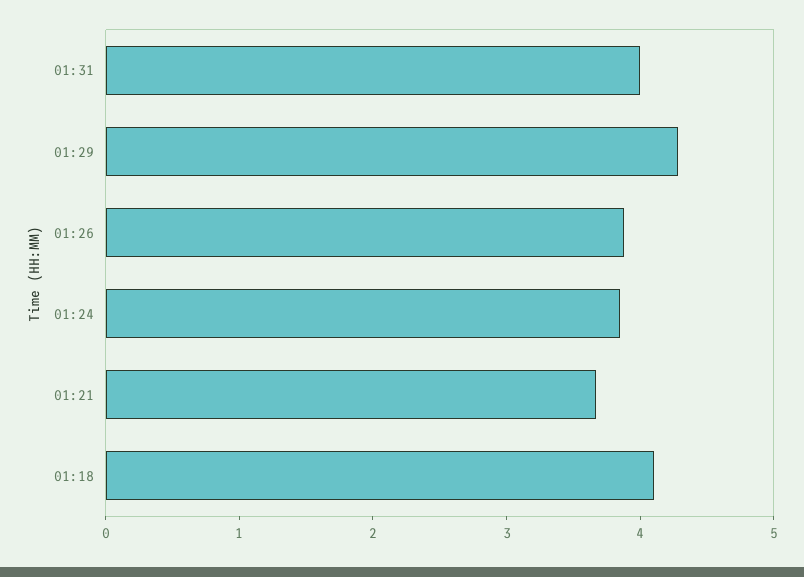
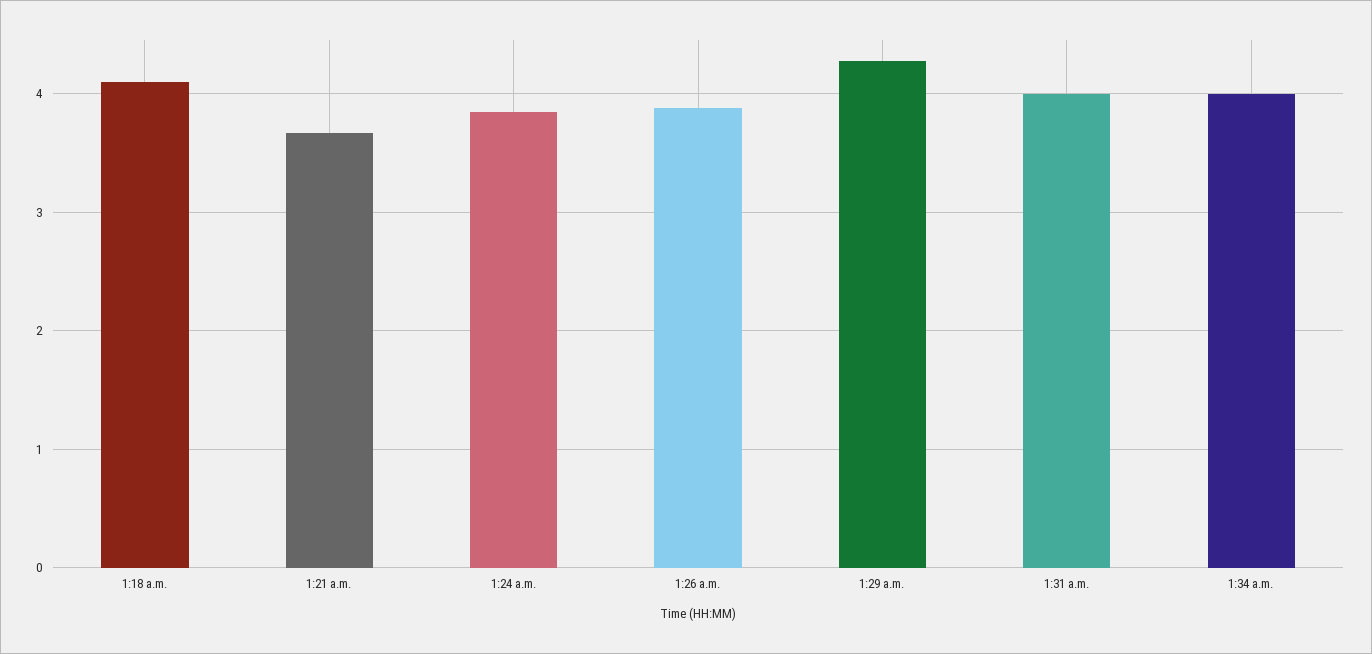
1:34 a.m.: none -> 4

